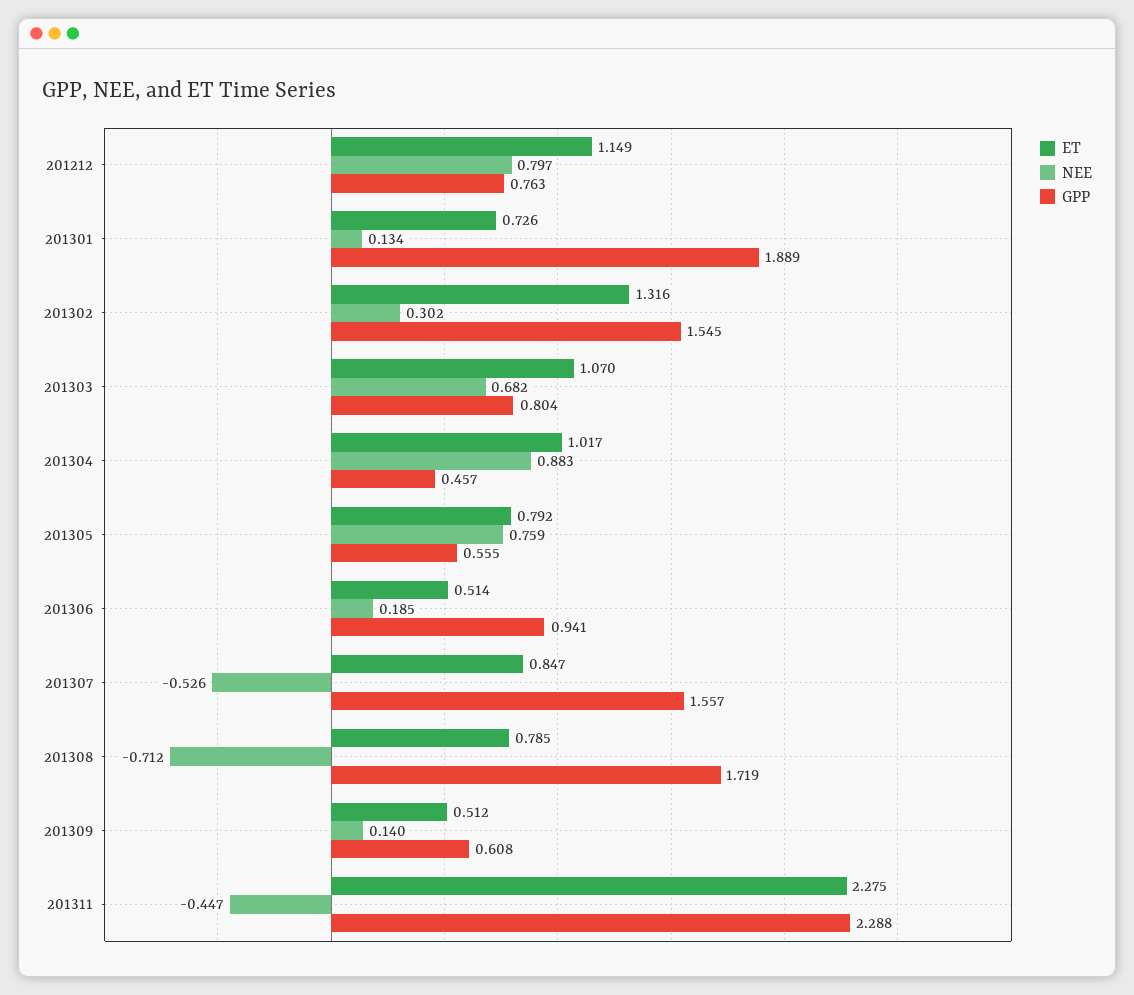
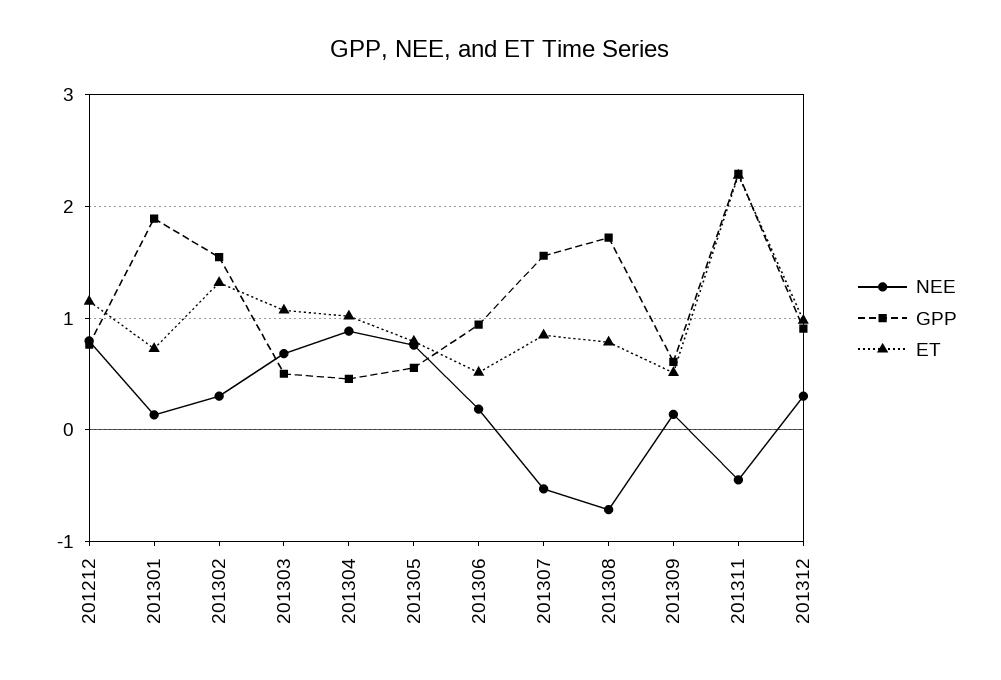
GPP, 201303: 0.804 -> 0.5
NEE, 201312: none -> 0.3
GPP, 201312: none -> 0.9
ET, 201312: none -> 1

